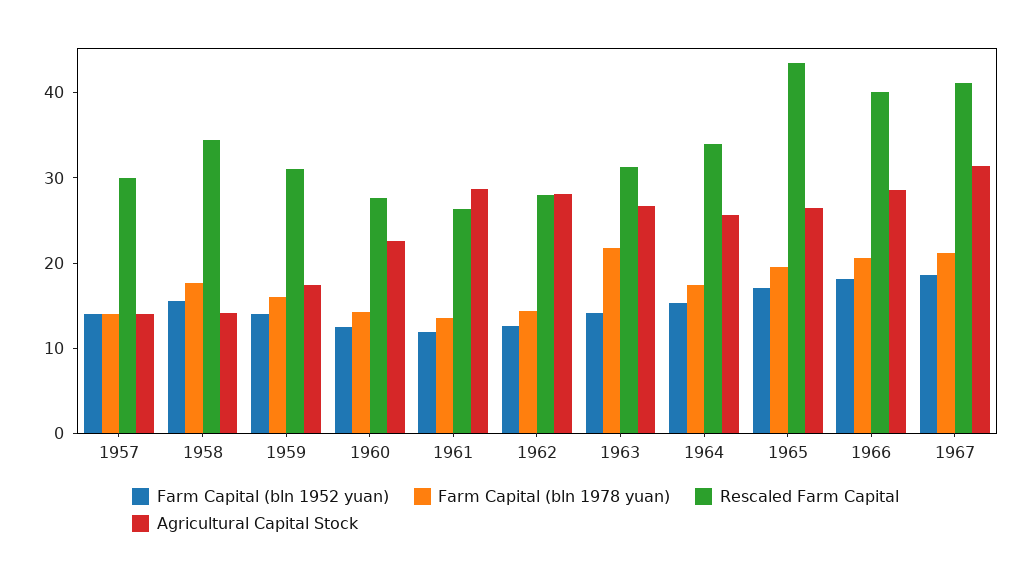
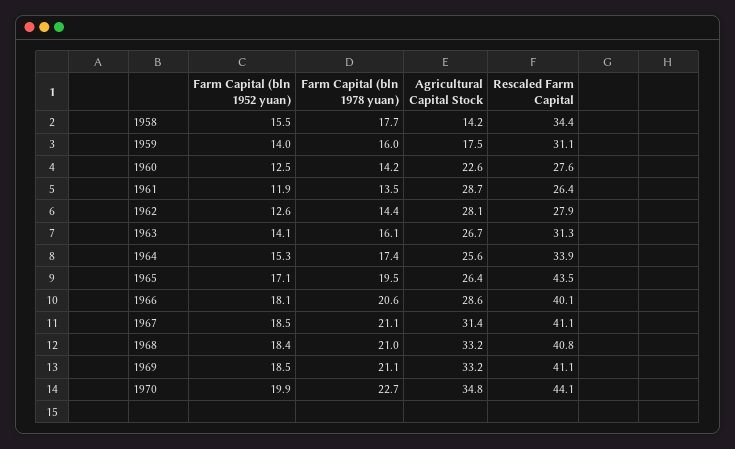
Farm Capital (bln 1952 yuan), 1957: 14 -> none
Farm Capital (bln 1978 yuan), 1957: 14 -> none
Rescaled Farm Capital, 1957: 30 -> none
Agricultural Capital Stock, 1957: 14 -> none
Farm Capital (bln 1978 yuan), 1963: 22 -> 16.1
Farm Capital (bln 1952 yuan), 1968: none -> 18.4
Farm Capital (bln 1978 yuan), 1968: none -> 21
Agricultural Capital Stock, 1968: none -> 33.2
Rescaled Farm Capital, 1968: none -> 40.8
Farm Capital (bln 1952 yuan), 1969: none -> 18.5
Farm Capital (bln 1978 yuan), 1969: none -> 21.1
Agricultural Capital Stock, 1969: none -> 33.2
Rescaled Farm Capital, 1969: none -> 41.1
Farm Capital (bln 1952 yuan), 1970: none -> 19.9
Farm Capital (bln 1978 yuan), 1970: none -> 22.7
Agricultural Capital Stock, 1970: none -> 34.8
Rescaled Farm Capital, 1970: none -> 44.1

